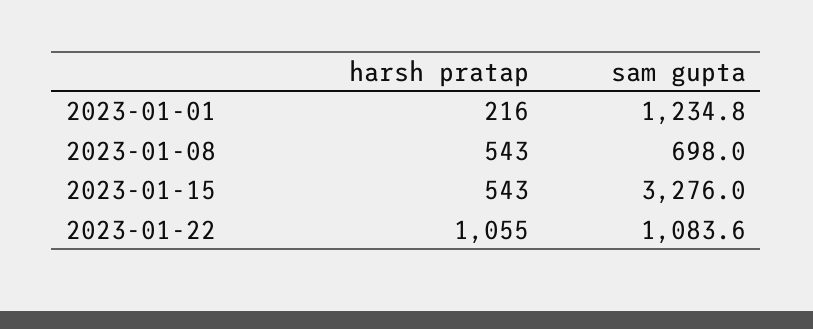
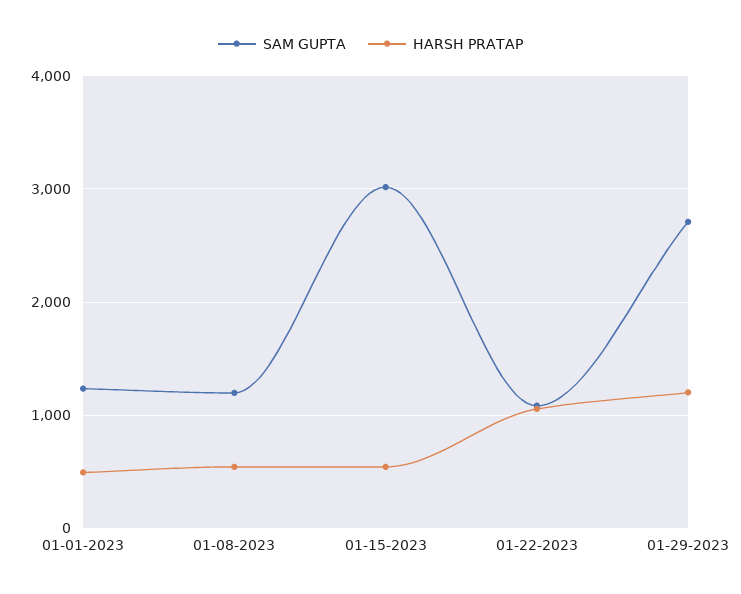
harsh pratap, 2023-01-01: 216 -> 500
sam gupta, 2023-01-08: 698 -> 1200
sam gupta, 2023-01-15: 3276 -> 3000
sam gupta, 01-29-2023: none -> 2700
harsh pratap, 01-29-2023: none -> 1200

